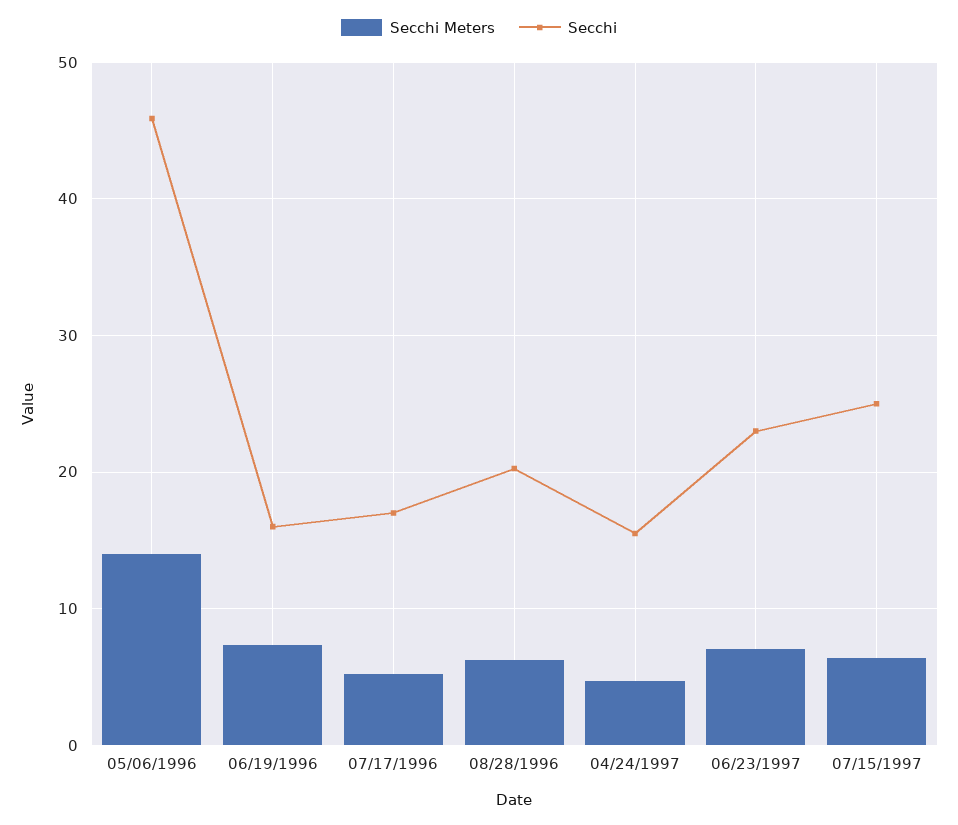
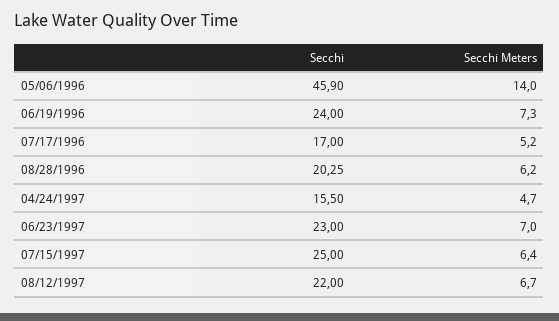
Secchi, 06/19/1996: 16 -> 24
Secchi, 08/12/1997: none -> 22
Secchi Meters, 08/12/1997: none -> 6.7

